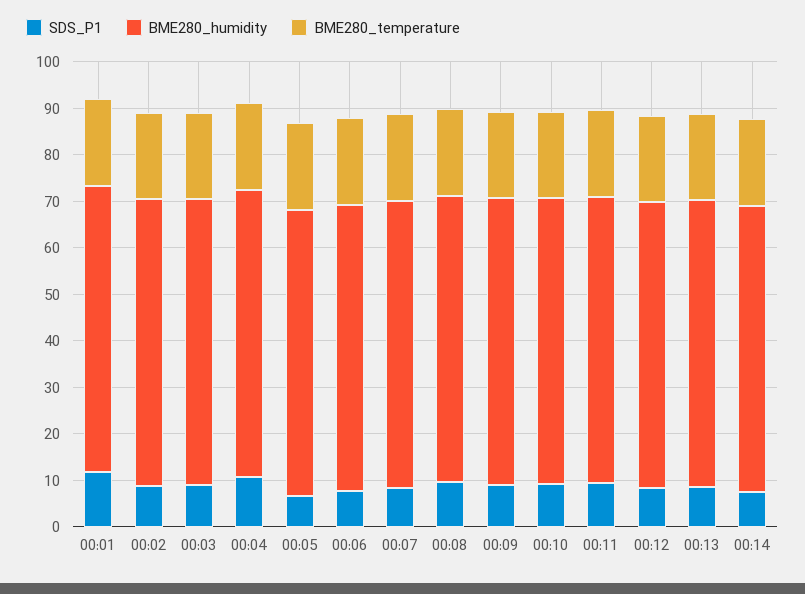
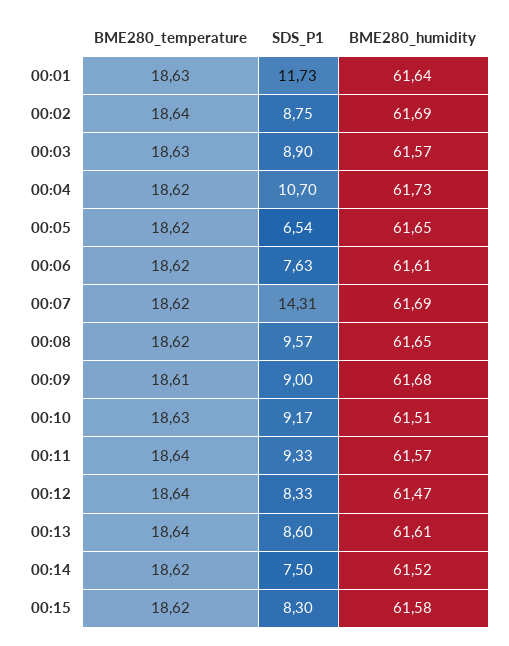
SDS_P1, 00:07: 8 -> 14.31
BME280_temperature, 00:15: none -> 18.62
SDS_P1, 00:15: none -> 8.3
BME280_humidity, 00:15: none -> 61.58

